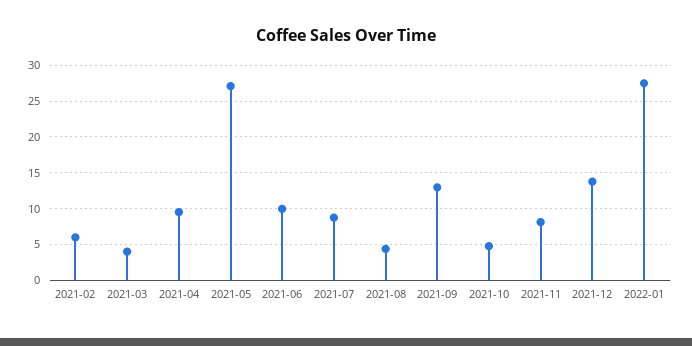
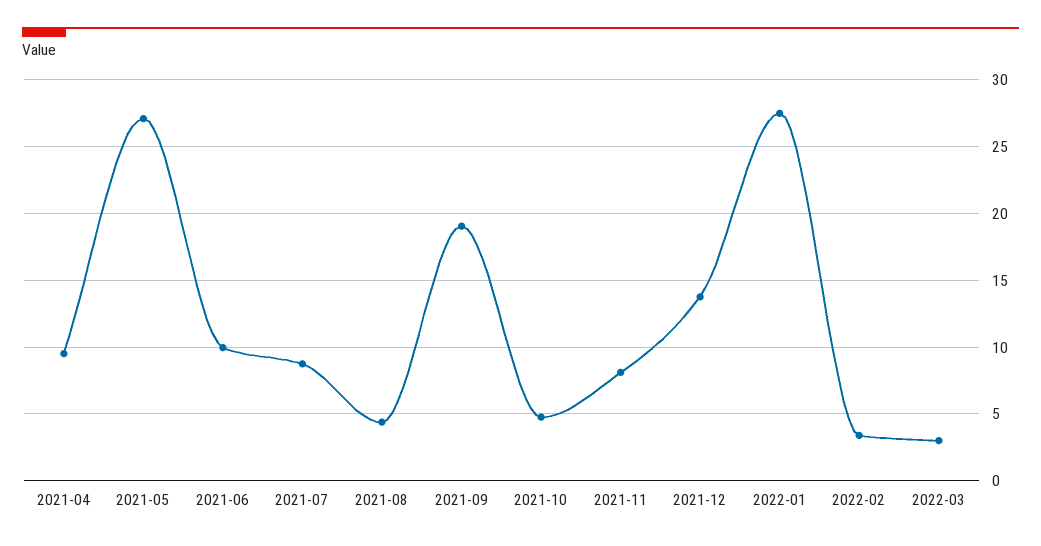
2021-02: 6 -> none
2021-03: 4 -> none
2021-09: 13 -> 19
2022-02: none -> 3.5
2022-03: none -> 3

